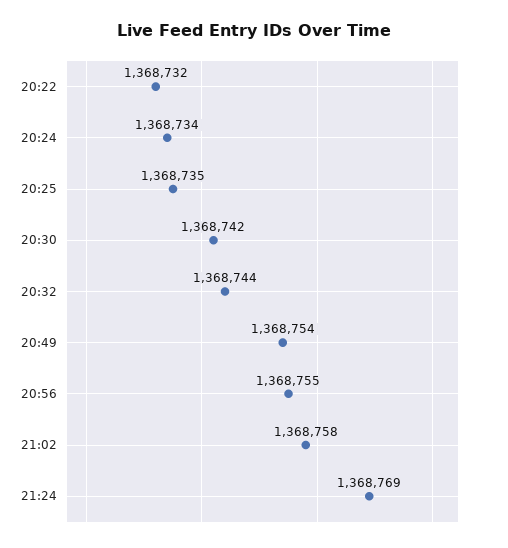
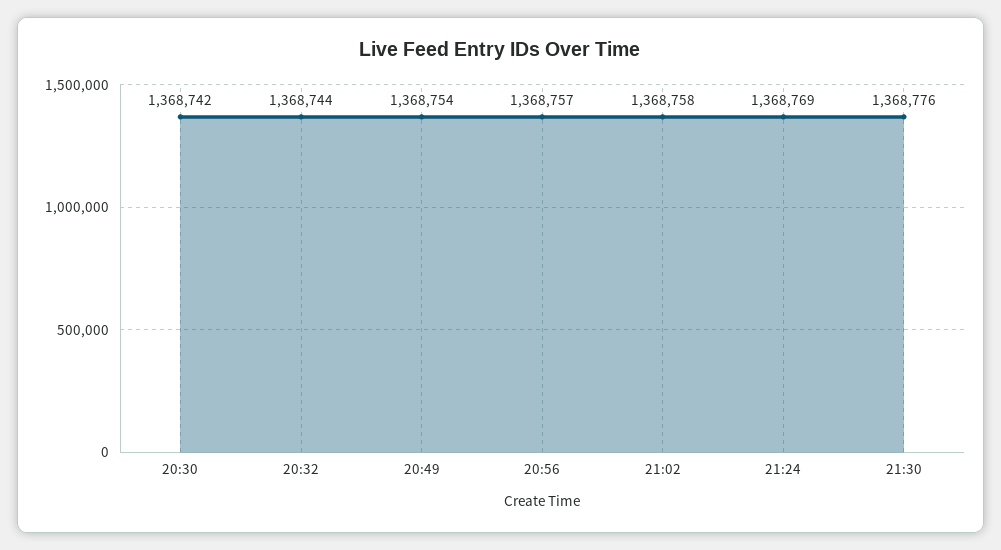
20:22: 1368732 -> none
20:24: 1368734 -> none
20:25: 1368735 -> none
20:56: 1368755 -> 1368757
21:30: none -> 1368776

